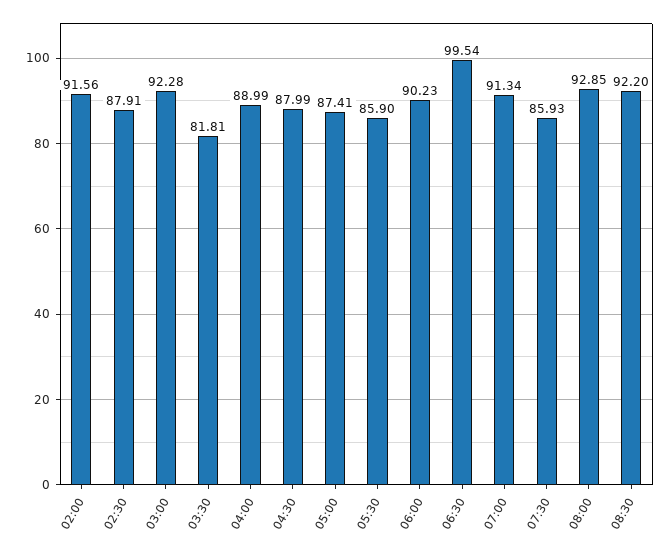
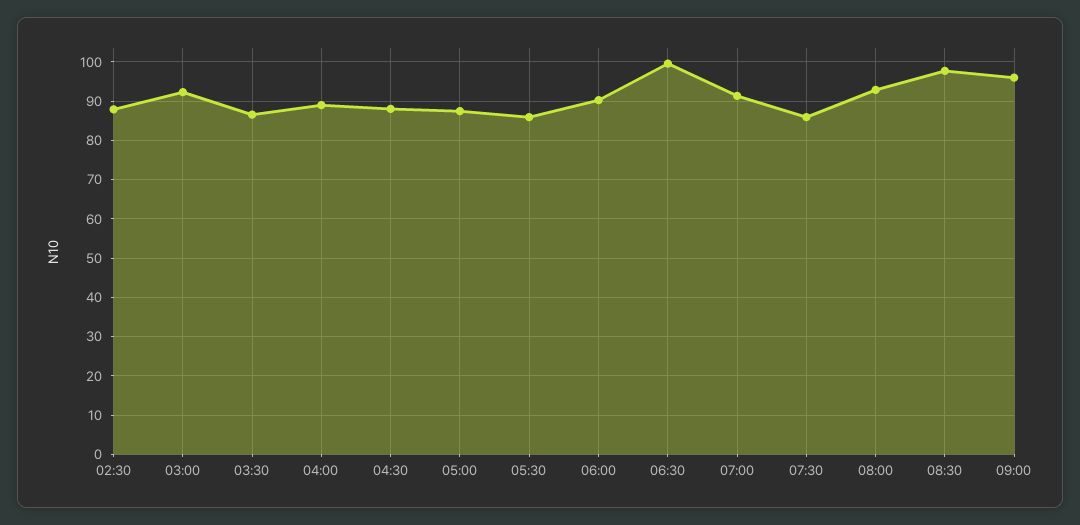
02:00: 91.56 -> none
03:30: 81.81 -> 86
08:30: 92.2 -> 98
09:00: none -> 96

